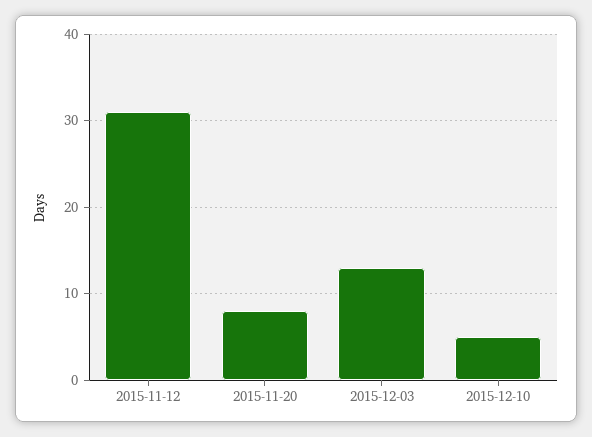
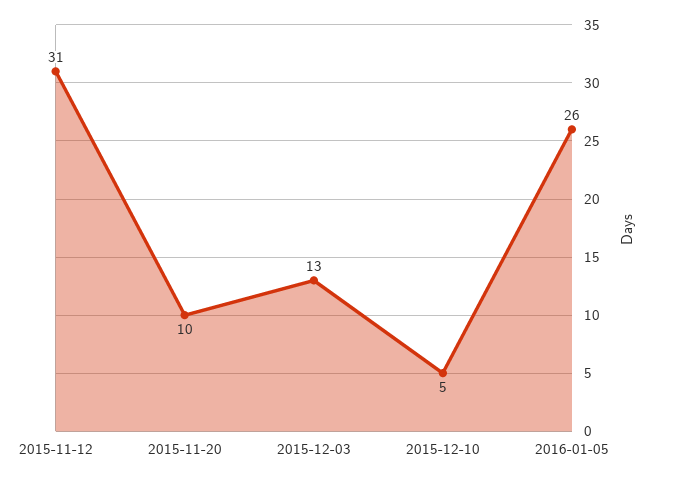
2015-11-20: 8 -> 10
2016-01-05: none -> 26

